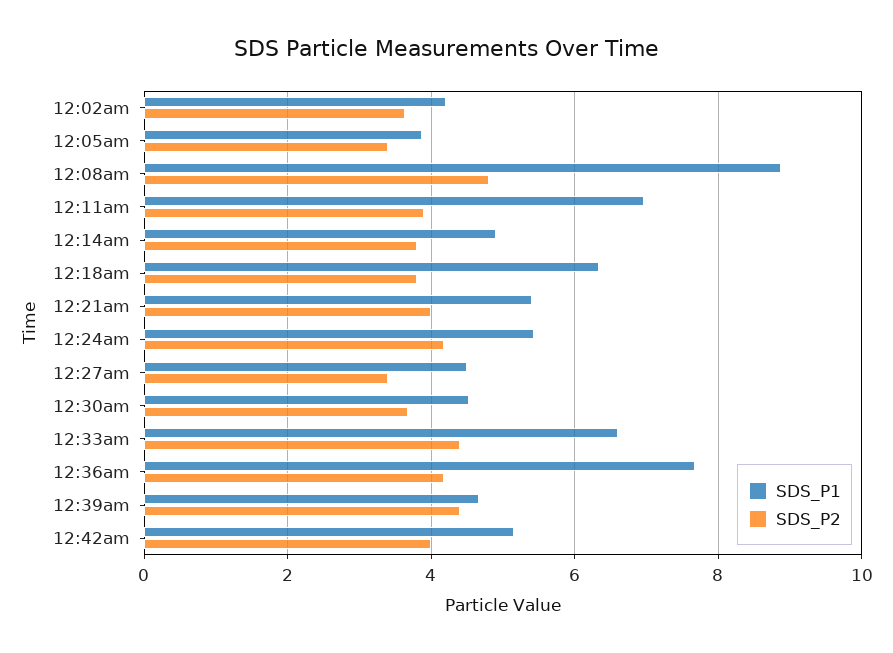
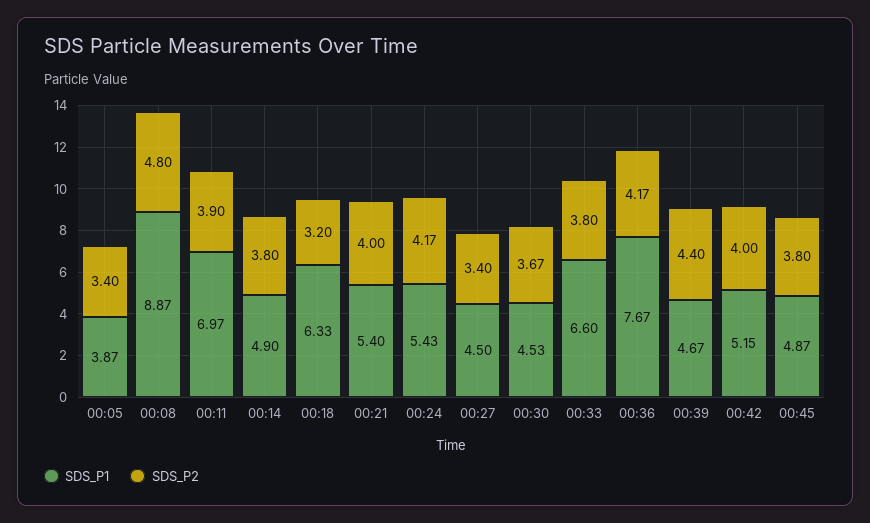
SDS_P1, 12:02am: 4.2 -> none
SDS_P2, 12:02am: 3.6 -> none
SDS_P2, 12:18am: 3.8 -> 3.2
SDS_P2, 12:33am: 4.4 -> 3.8
SDS_P1, 00:45: none -> 4.87
SDS_P2, 00:45: none -> 3.8

